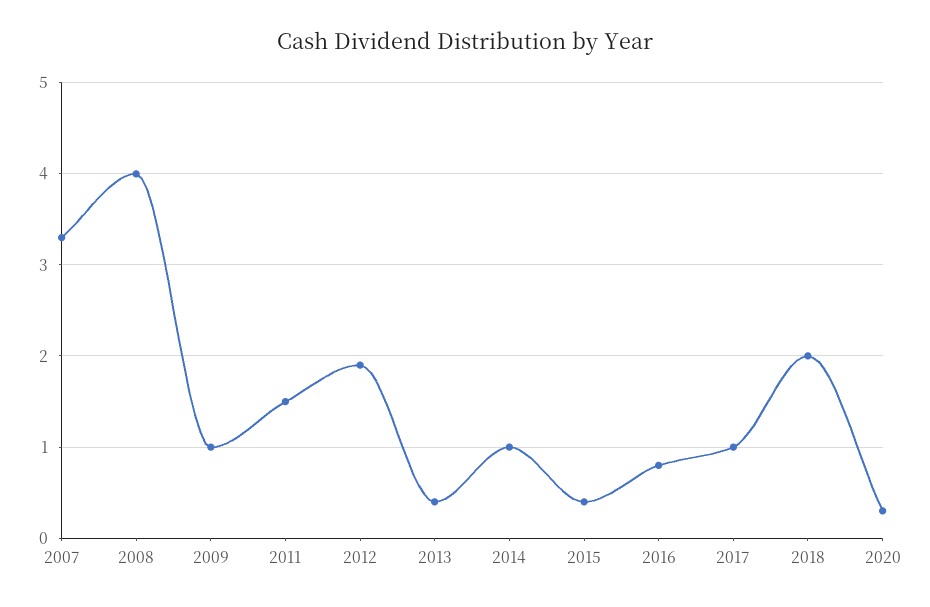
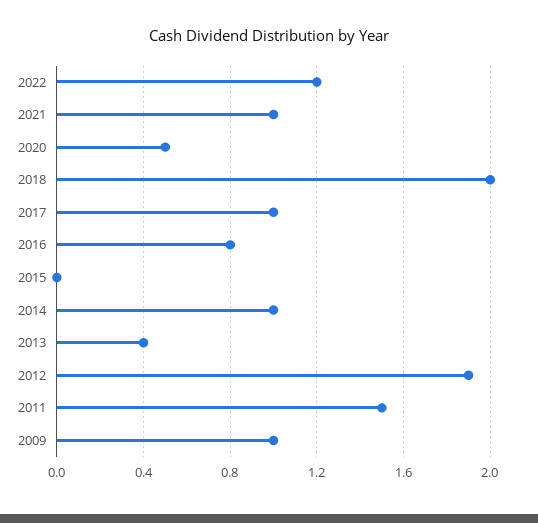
2007: 3.3 -> none
2008: 4 -> none
2015: 0.4 -> 0
2020: 0.3 -> 0.5
2022: none -> 1.2
2021: none -> 1

